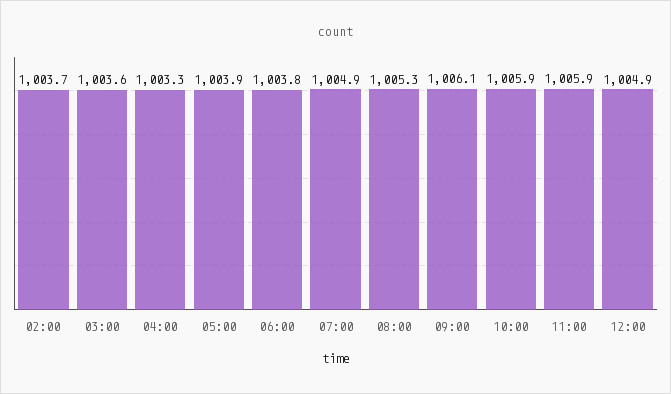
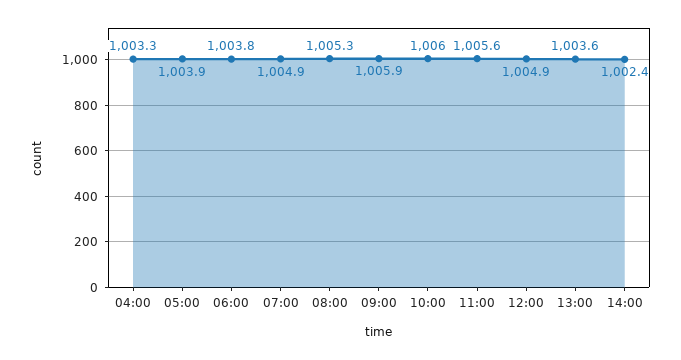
02:00: 1003.7 -> none
03:00: 1003.6 -> none
09:00: 1006.1 -> 1005.9
10:00: 1005.9 -> 1006
11:00: 1005.9 -> 1005.6
13:00: none -> 1003.6
14:00: none -> 1002.4

